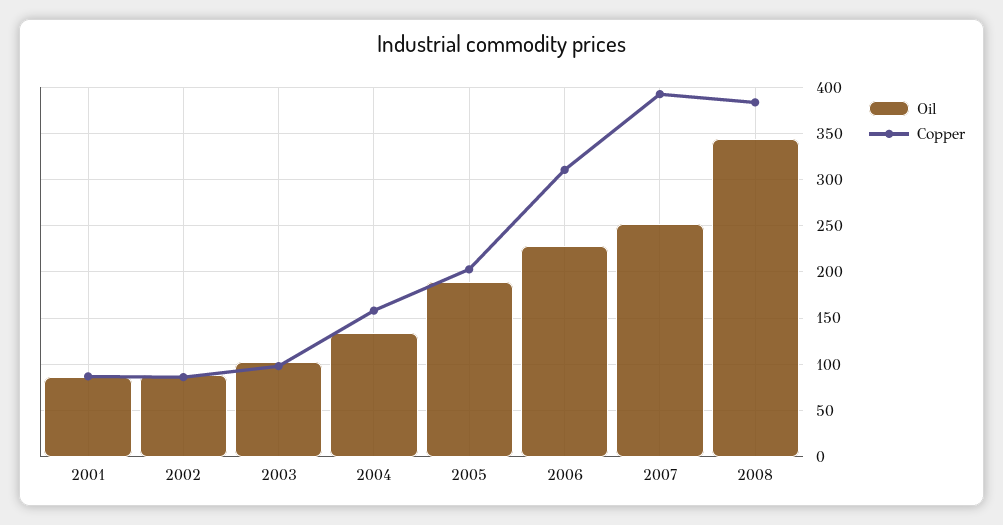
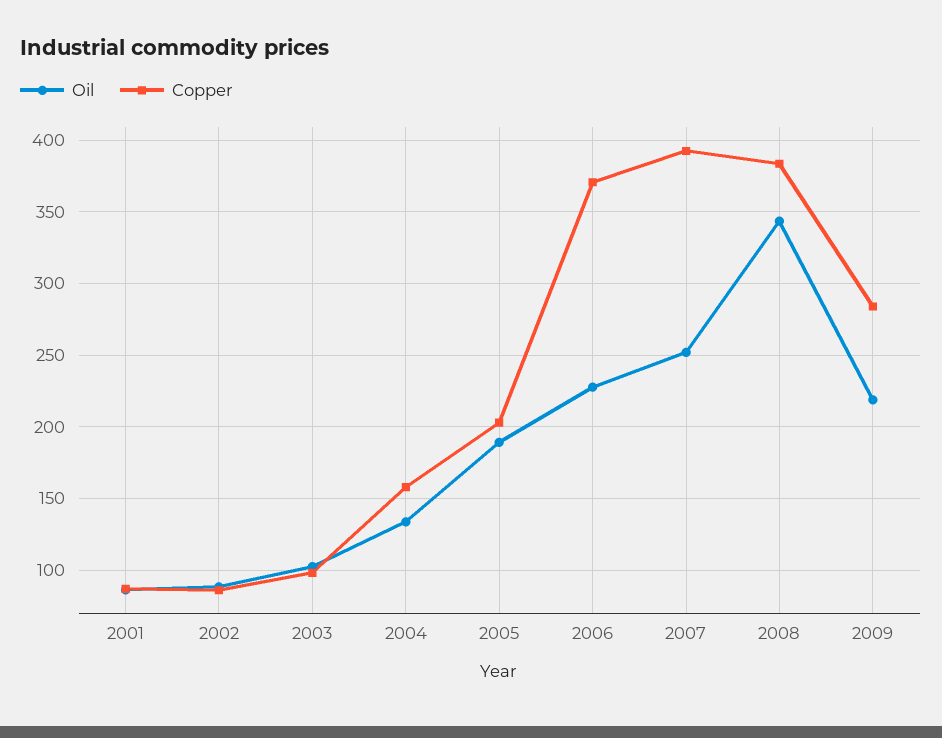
Copper, 2006: 310 -> 370
Oil, 2009: none -> 220
Copper, 2009: none -> 285

